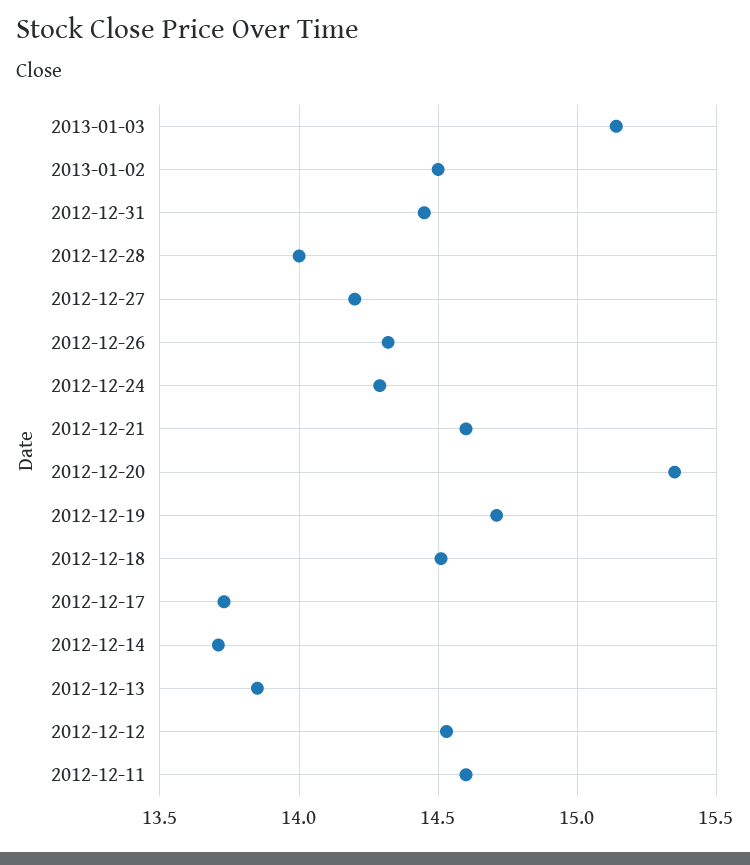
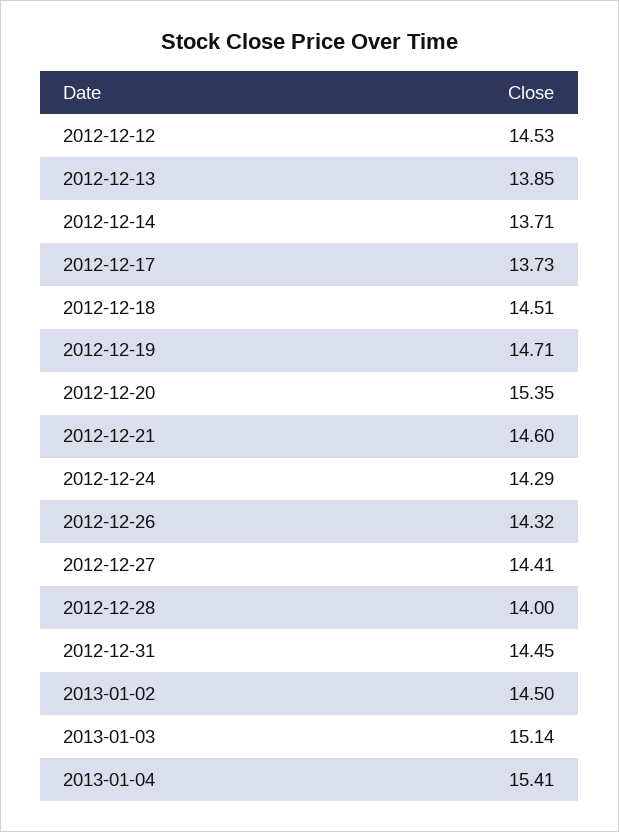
2012-12-27: 14.2 -> 14.41
2012-12-11: 14.6 -> none
2013-01-04: none -> 15.41

